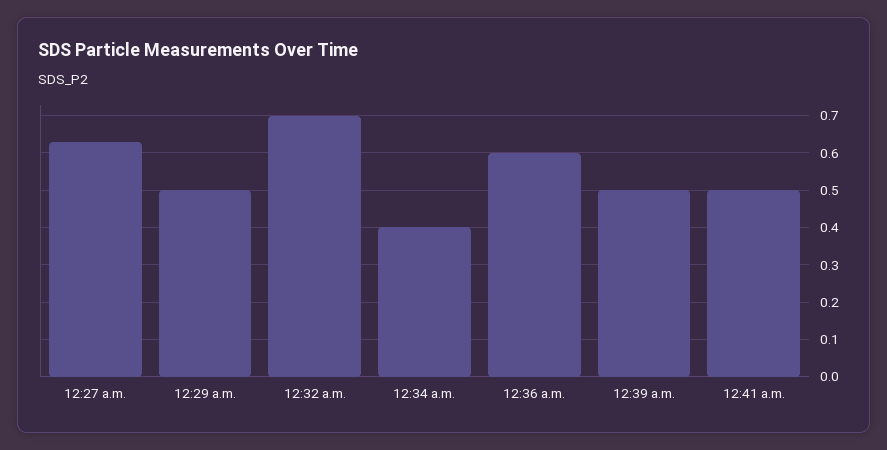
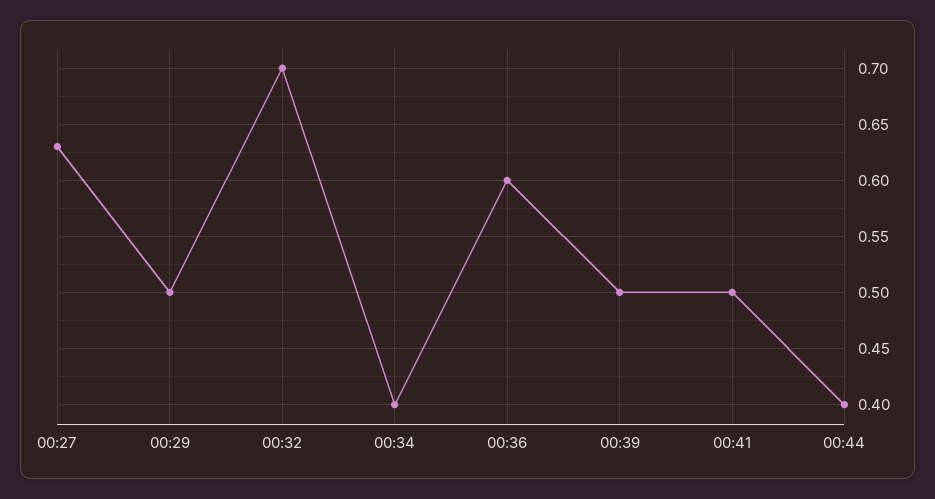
00:44: none -> 0.4

